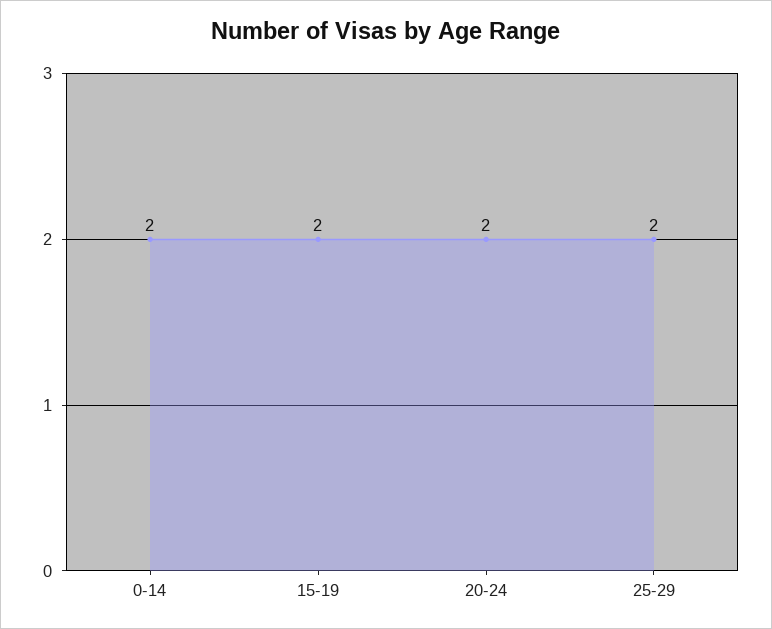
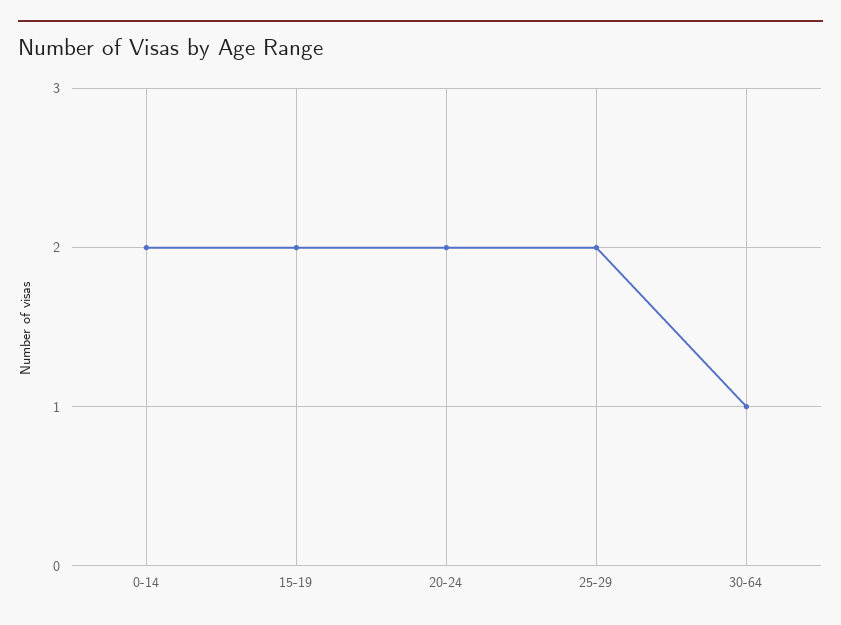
30-64: none -> 1

